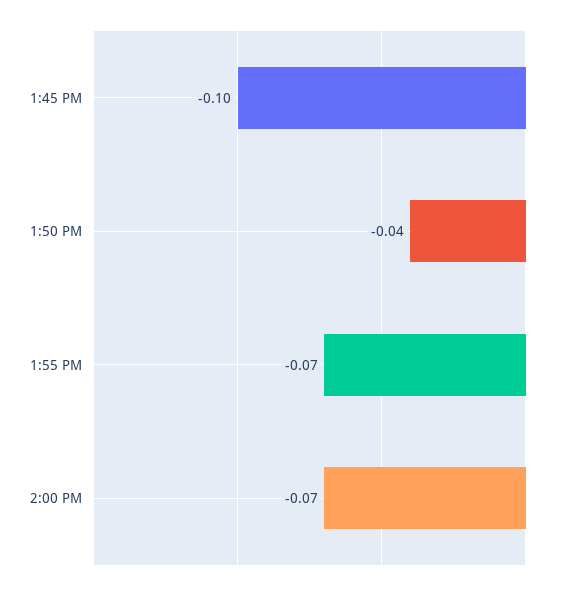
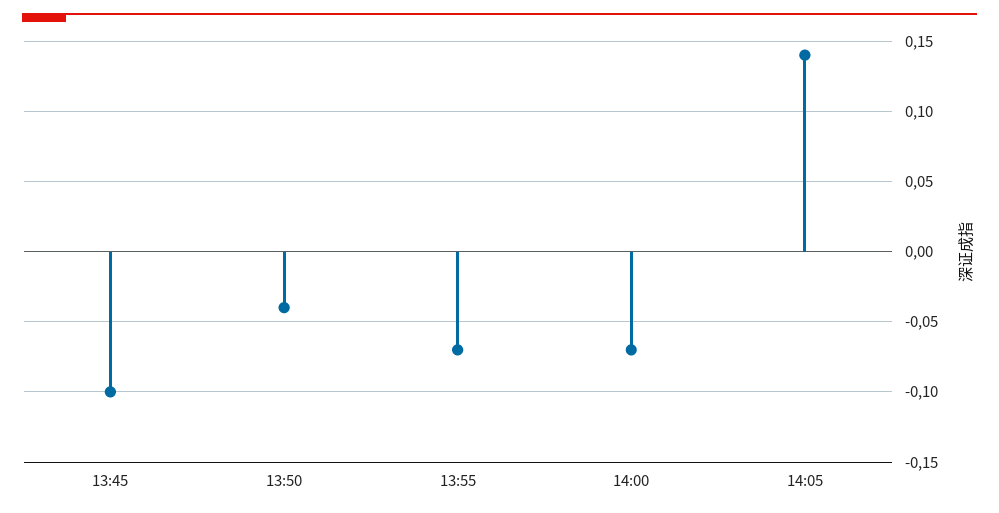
14:05: none -> 0.14

